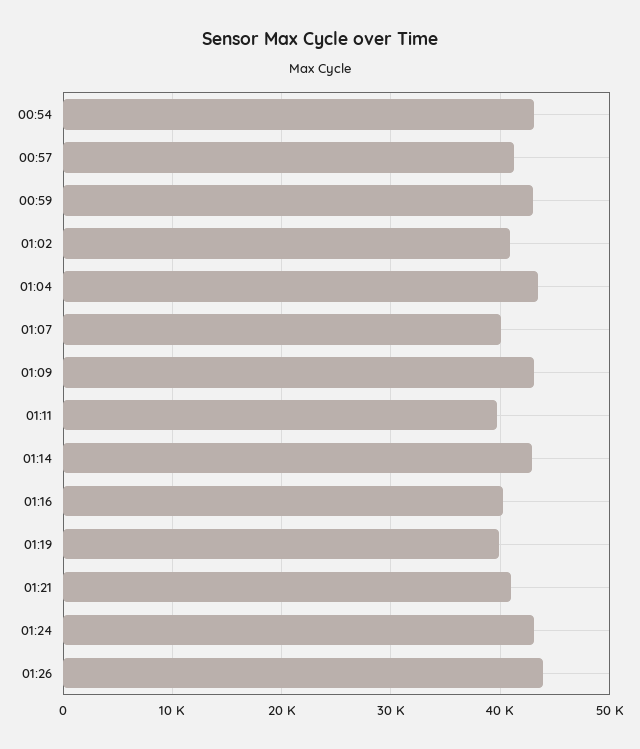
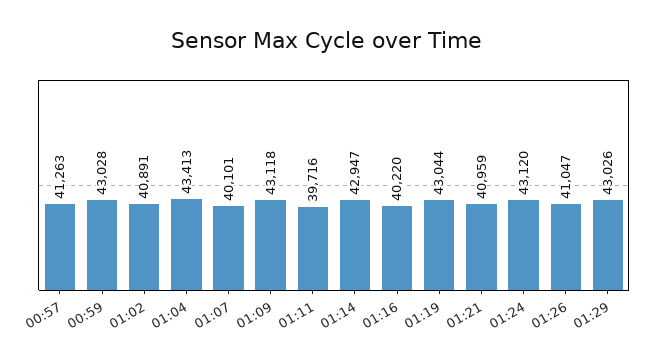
00:54: 43000 -> none
01:19: 40000 -> 43044
01:26: 44000 -> 41047
01:29: none -> 43026

